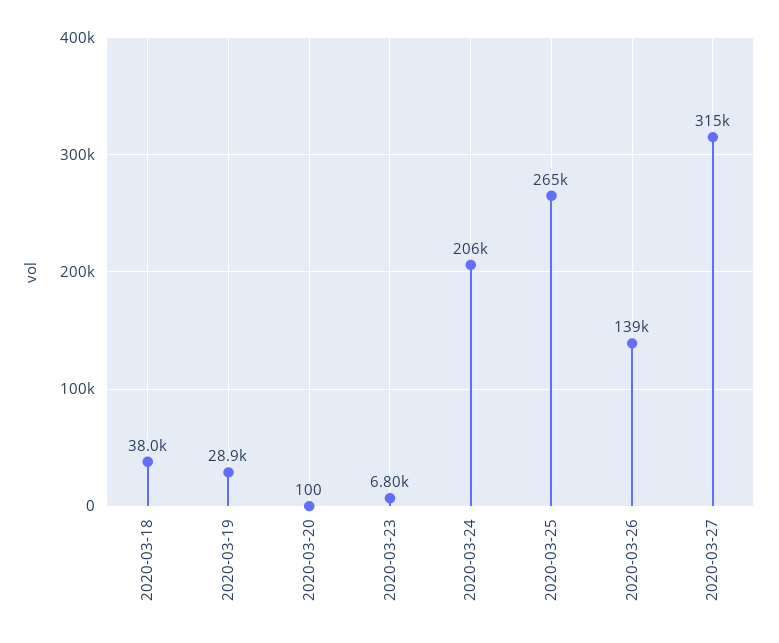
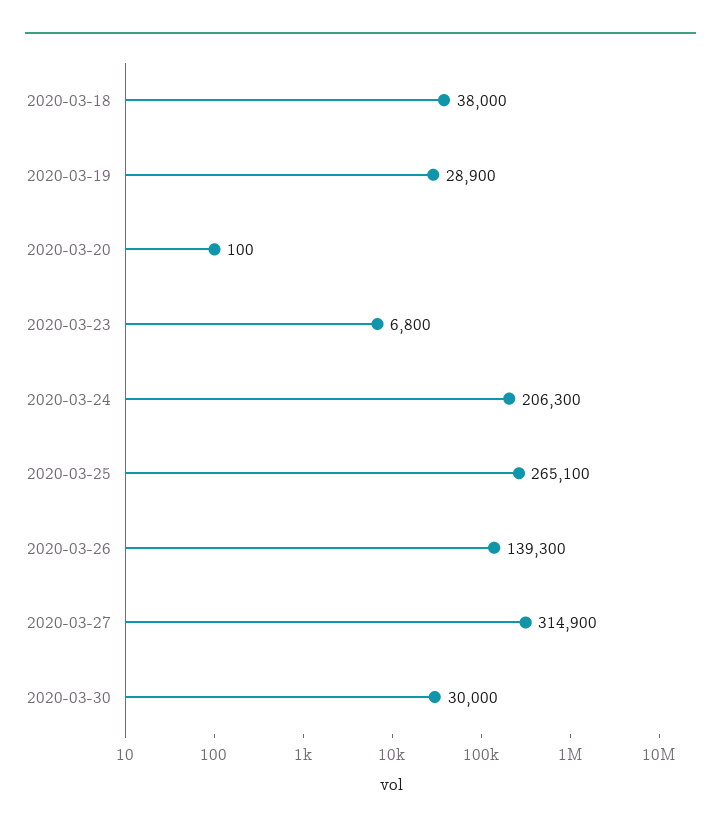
2020-03-30: none -> 30000

